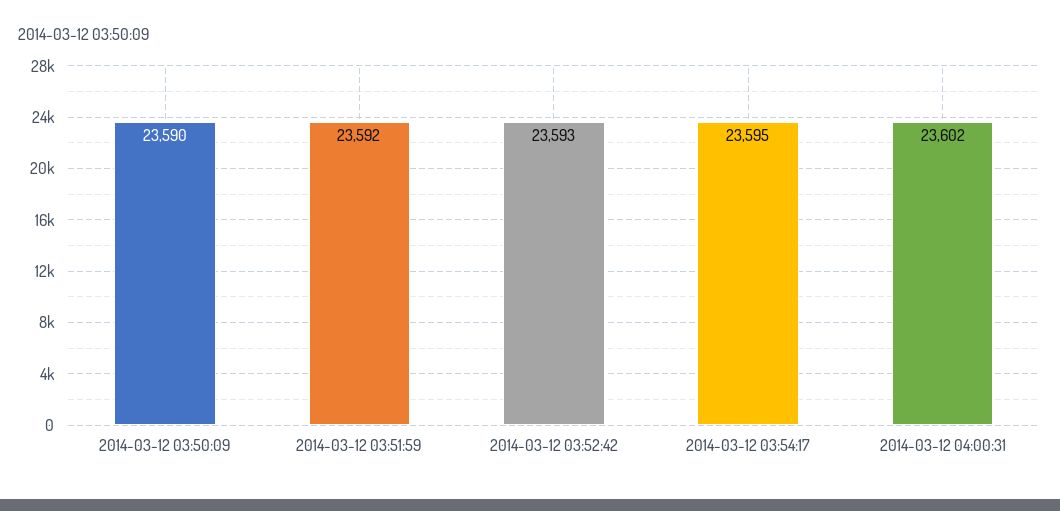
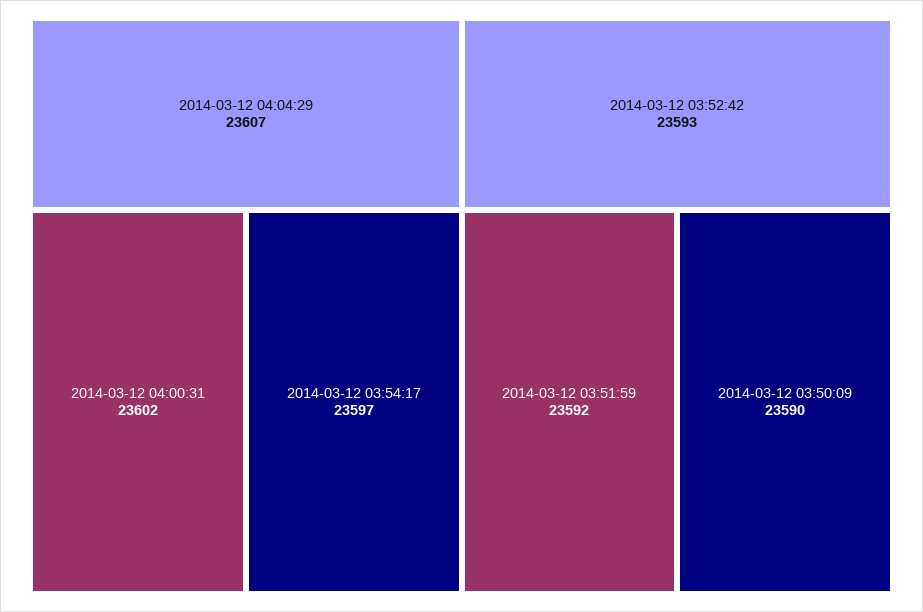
2014-03-12 03:54:17: 23595 -> 23597
2014-03-12 04:04:29: none -> 23607

